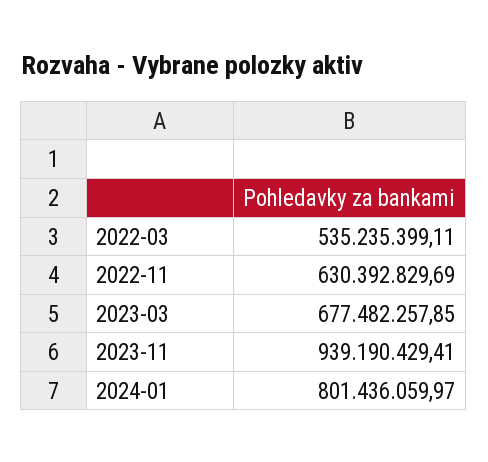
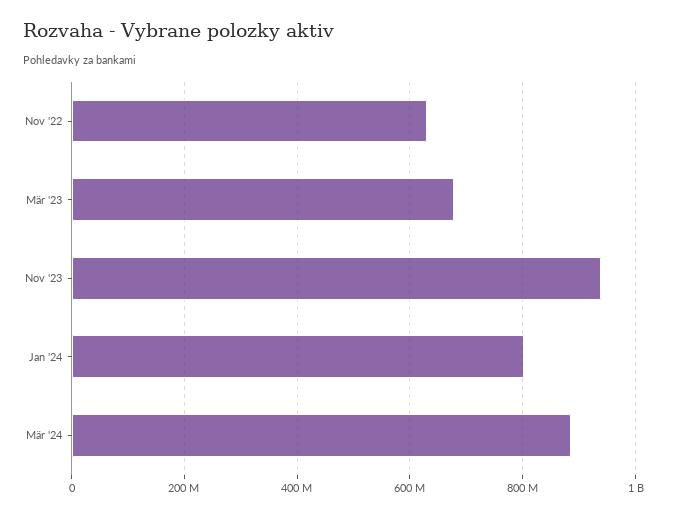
2022-03: 535235399.11 -> none
Mär '24: none -> 880000000

